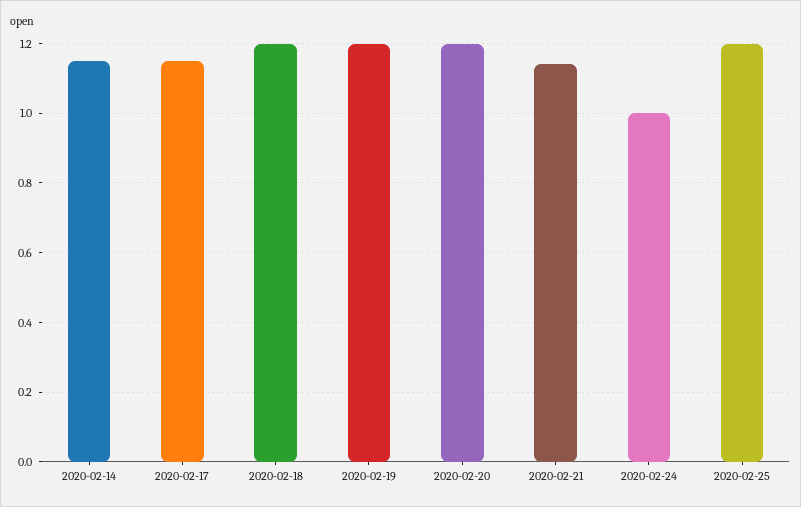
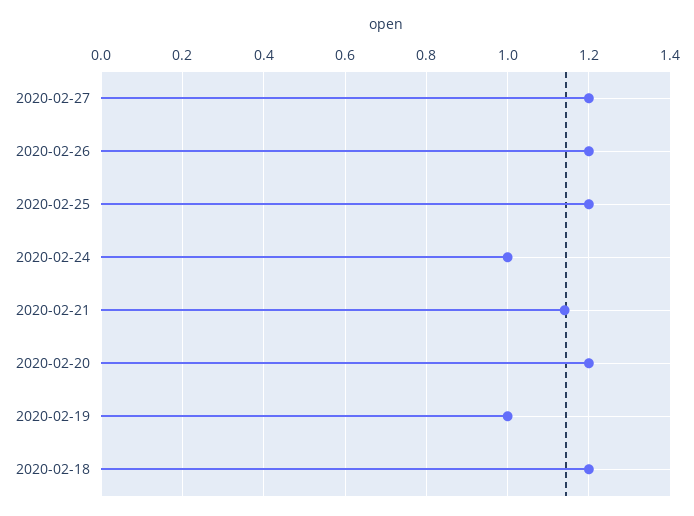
2020-02-14: 1.15 -> none
2020-02-17: 1.15 -> none
2020-02-19: 1.2 -> 1
2020-02-27: none -> 1.2
2020-02-26: none -> 1.2

